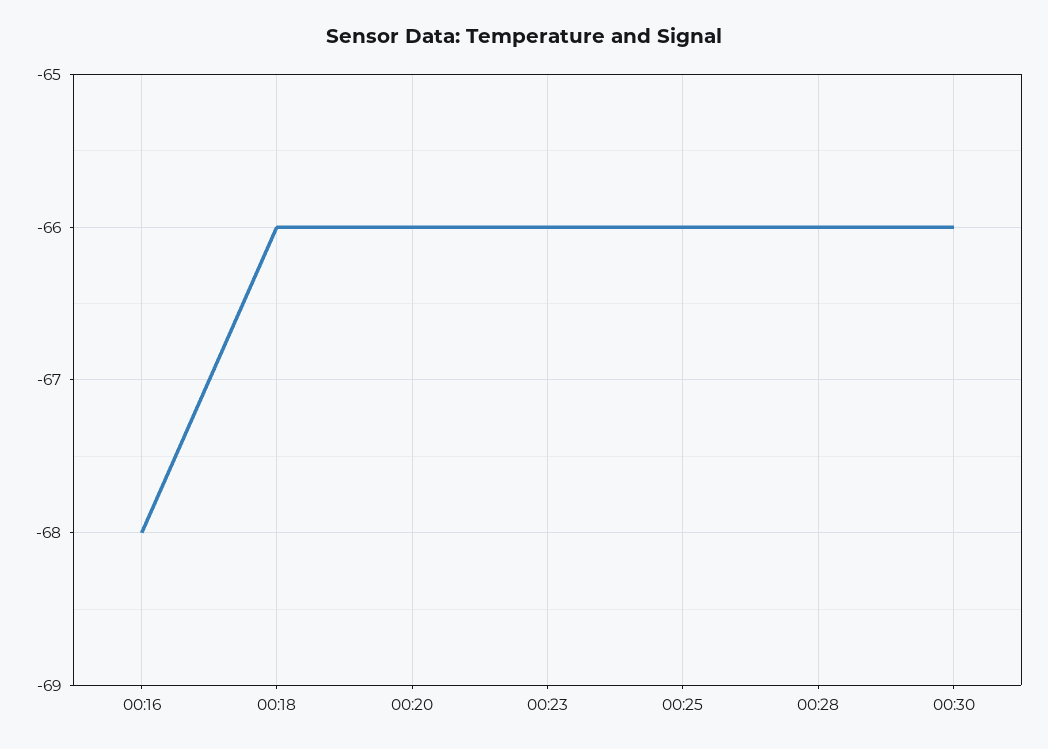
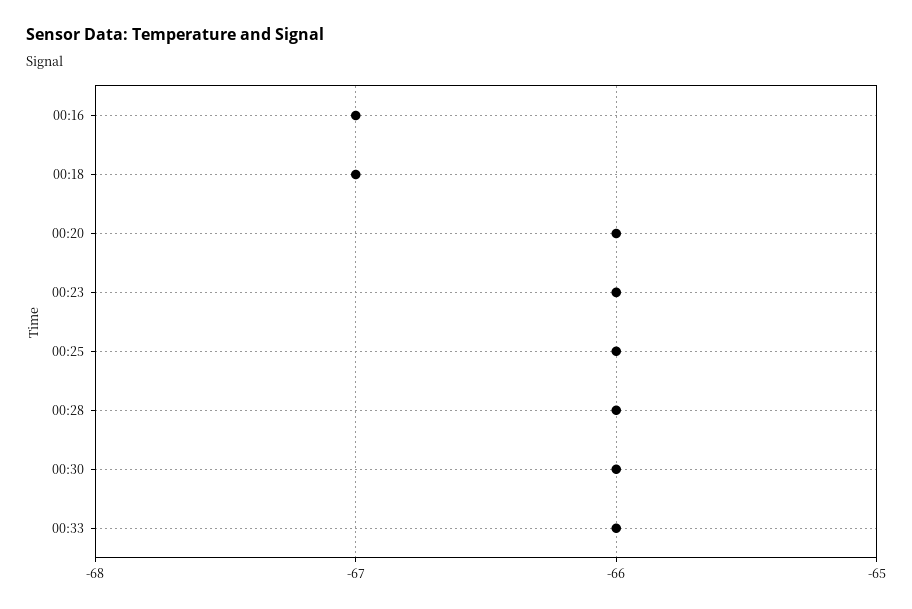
00:16: -68 -> -67
00:18: -66 -> -67
00:33: none -> -66

